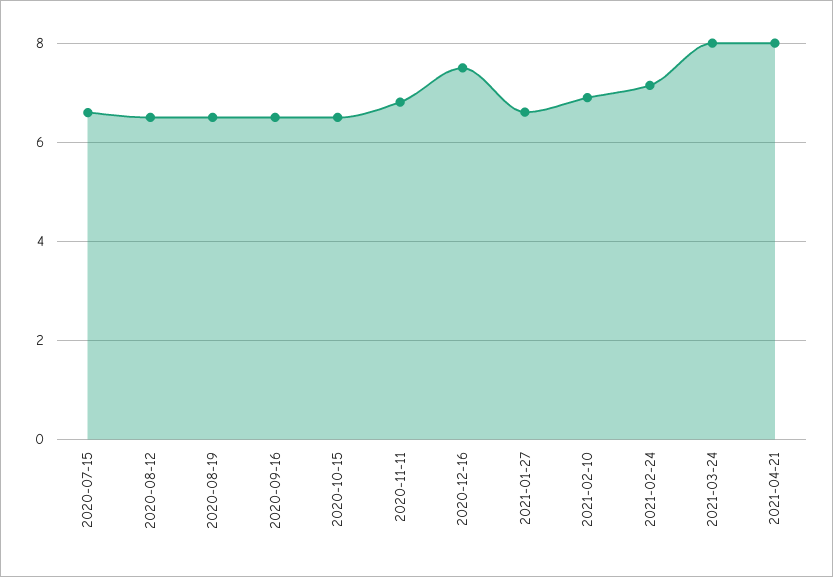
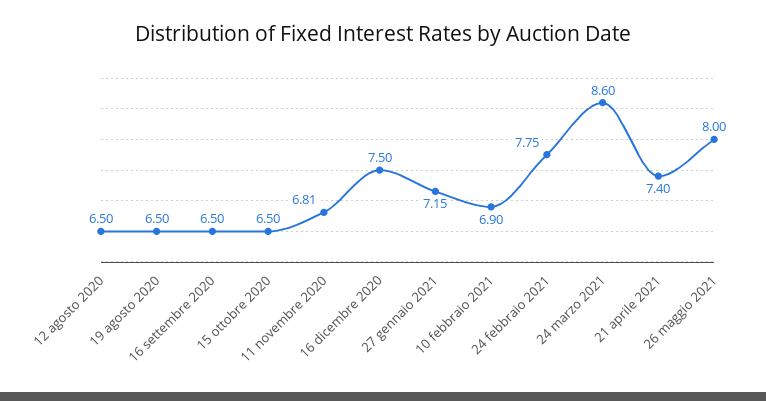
2020-07-15: 6.6 -> none
2021-01-27: 6.6 -> 7.15
2021-02-24: 7.2 -> 7.75
2021-03-24: 8 -> 8.6
2021-04-21: 8 -> 7.4
26 maggio 2021: none -> 8

